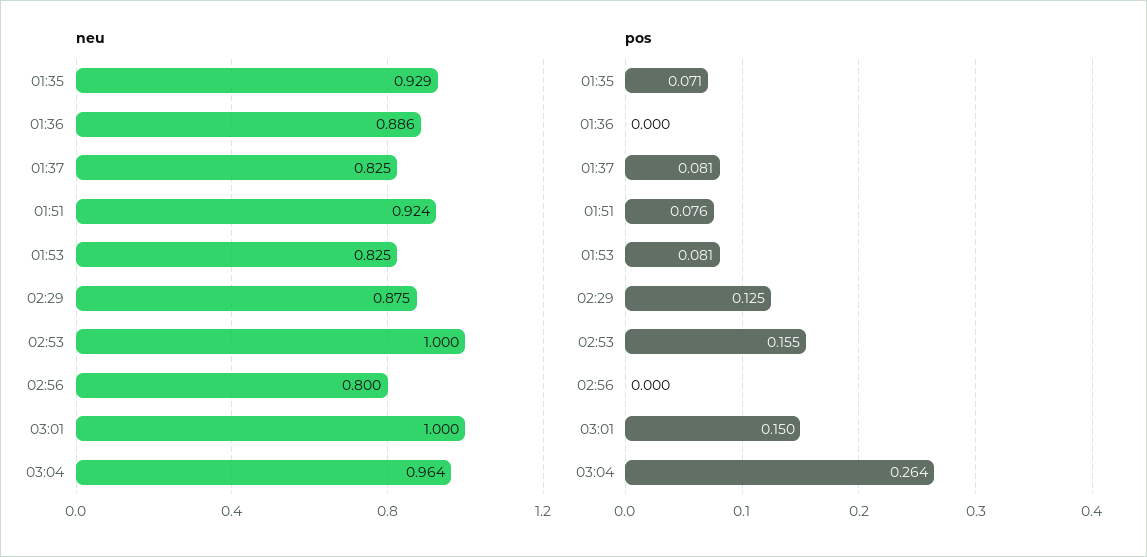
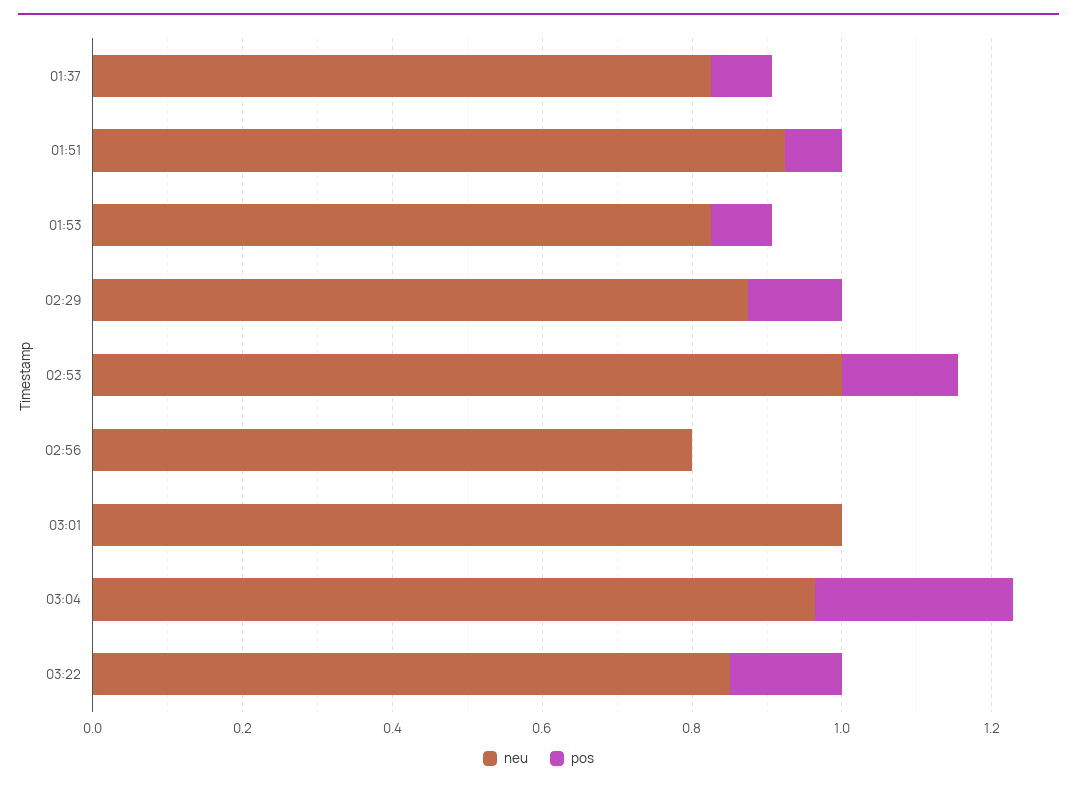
neu, 01:35: 0.929 -> none
neu, 01:36: 0.886 -> none
pos, 01:35: 0.071 -> none
pos, 01:36: 0 -> none
pos, 03:01: 0.15 -> 0
neu, 03:22: none -> 0.85
pos, 03:22: none -> 0.15

